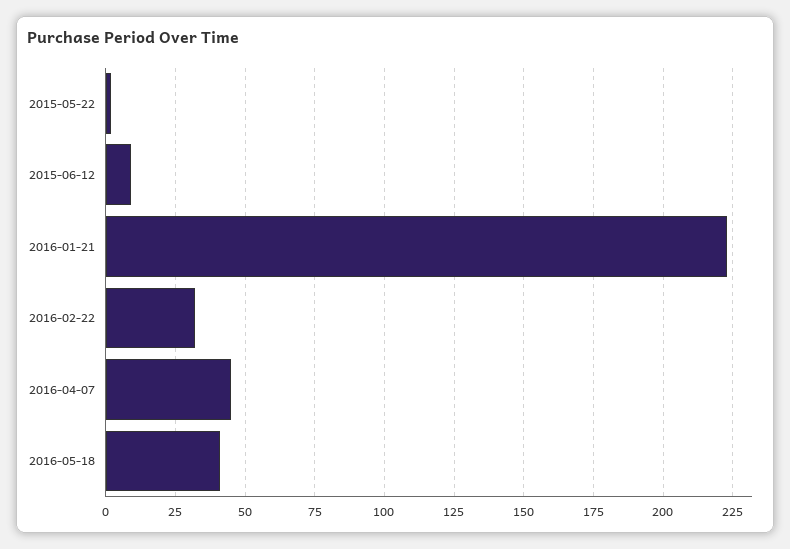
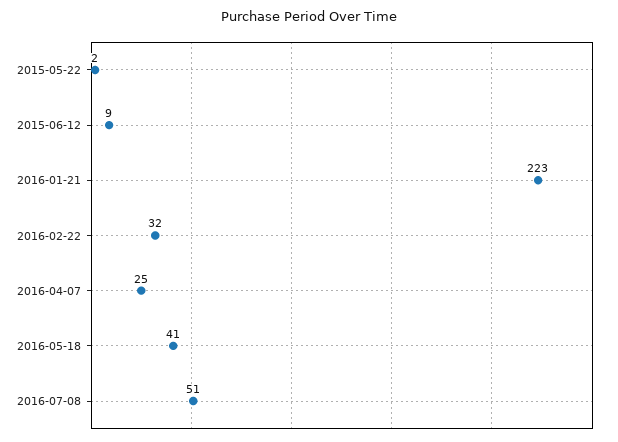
2016-04-07: 45 -> 25
2016-07-08: none -> 51

